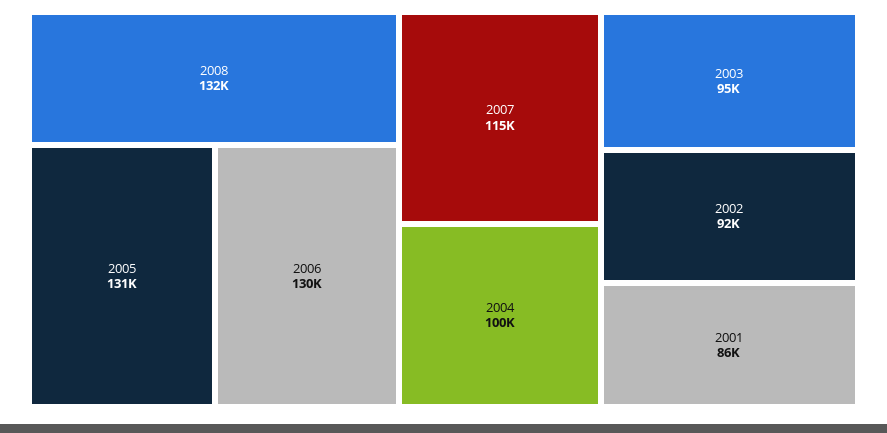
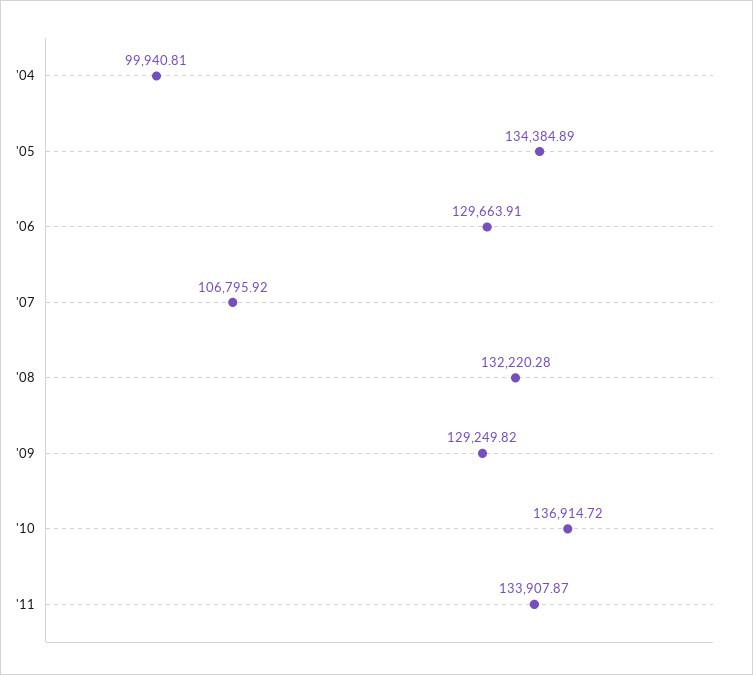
2005: 131000 -> 134384.89
2007: 115000 -> 106795.92
2003: 95000 -> none
2002: 92000 -> none
2001: 86000 -> none
'09: none -> 129249.82
'10: none -> 136914.72
'11: none -> 133907.87

